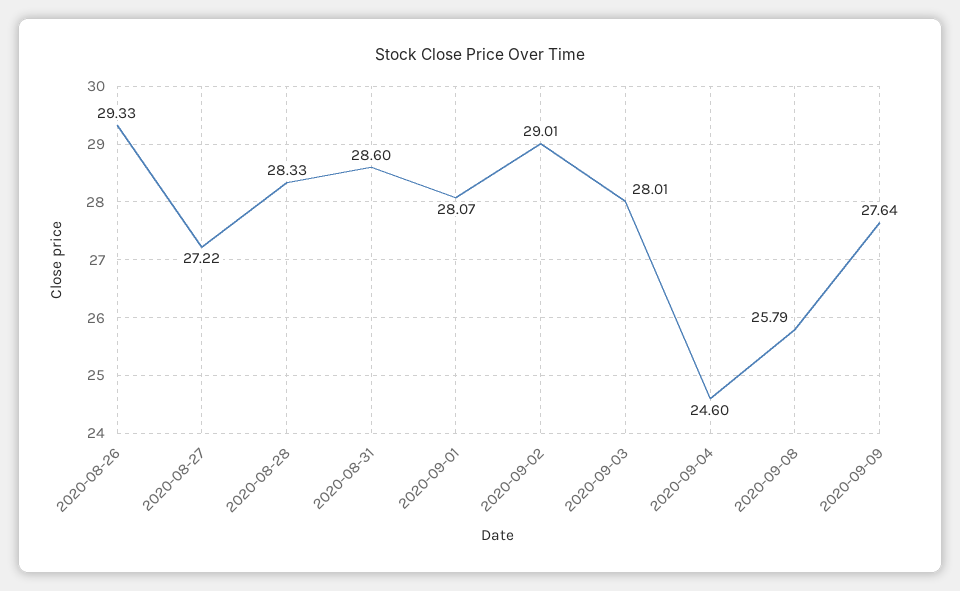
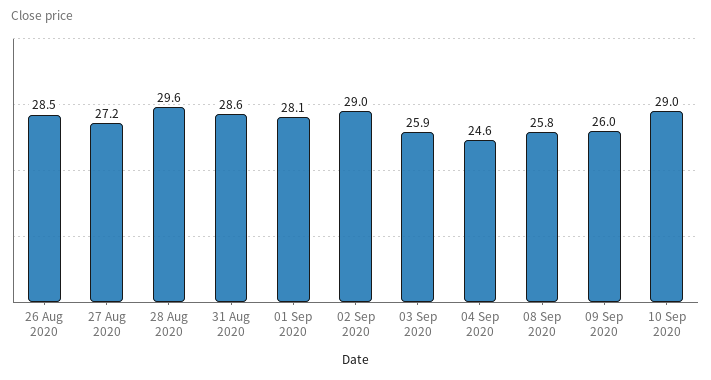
2020-08-26: 29.33 -> 28.5
2020-08-28: 28.33 -> 29.6
2020-09-03: 28.01 -> 25.9
2020-09-09: 27.64 -> 26
10 Sep 2020: none -> 29

